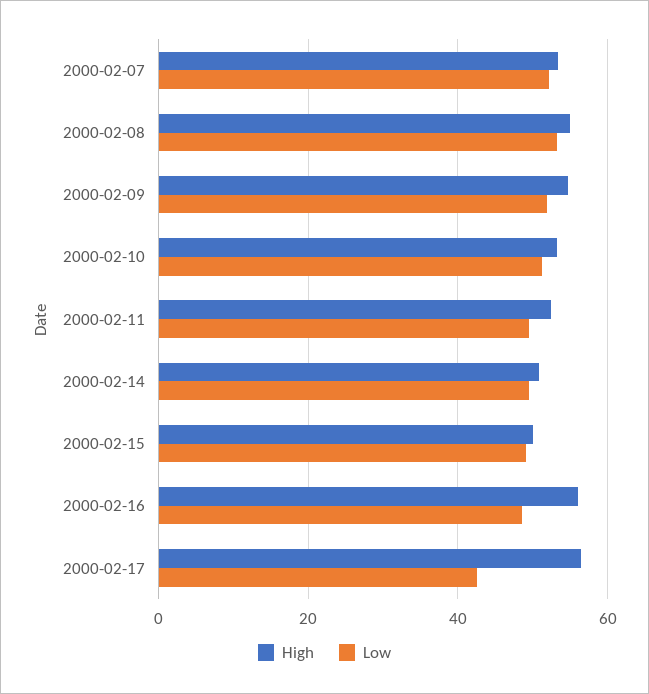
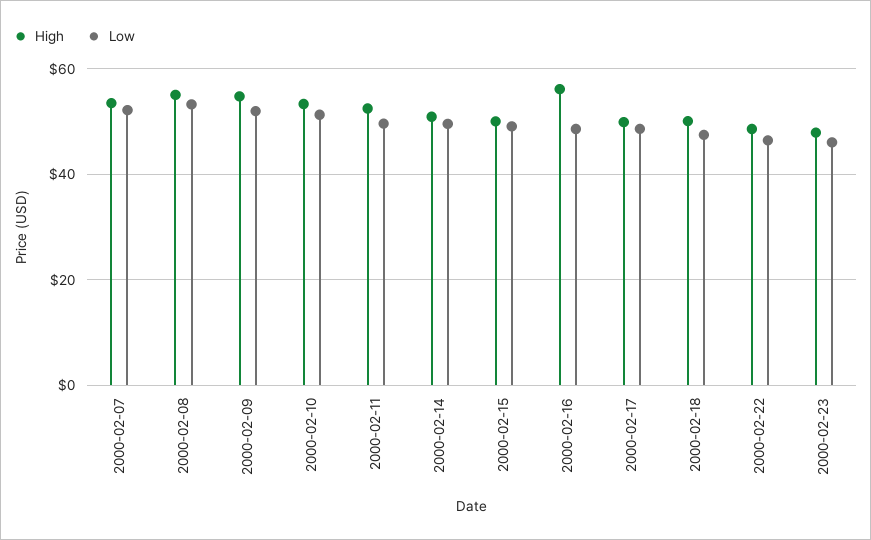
High, 2000-02-17: 56 -> 50
Low, 2000-02-17: 42 -> 48
High, 2000-02-18: none -> 50
Low, 2000-02-18: none -> 48
High, 2000-02-22: none -> 48
Low, 2000-02-22: none -> 46
High, 2000-02-23: none -> 48
Low, 2000-02-23: none -> 46

